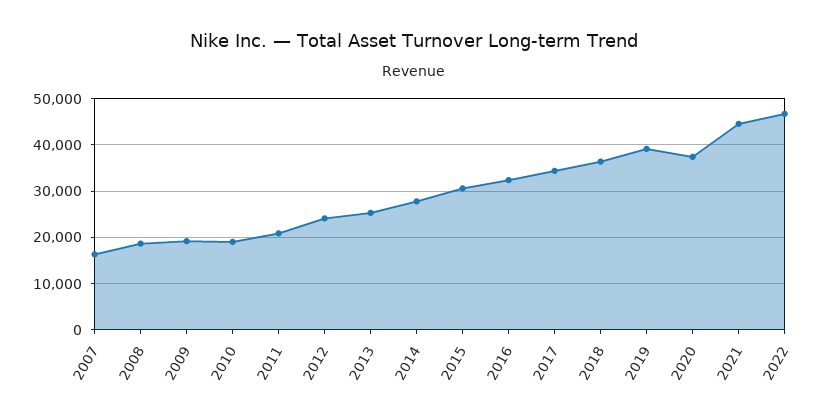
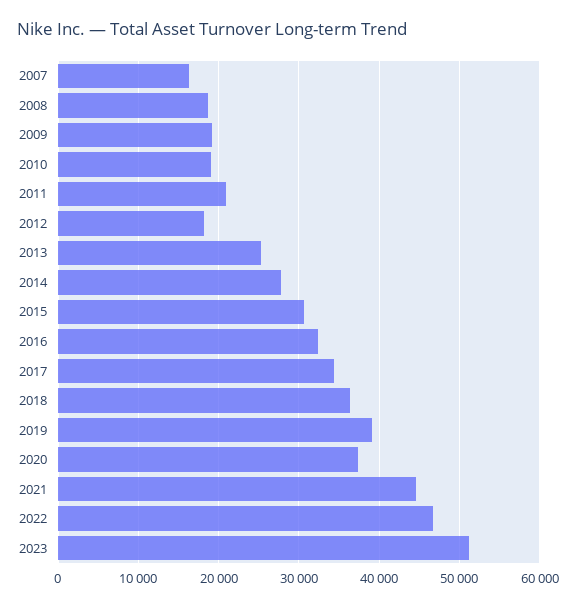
2012: 24000 -> 18000
2023: none -> 51000

